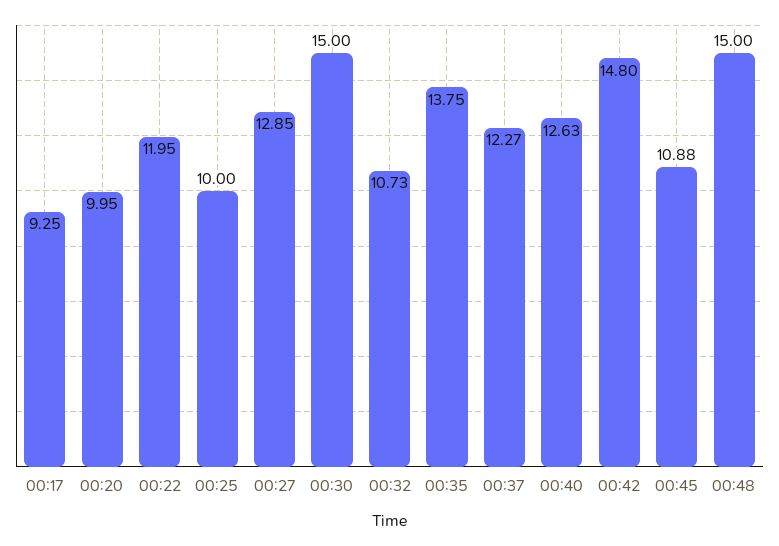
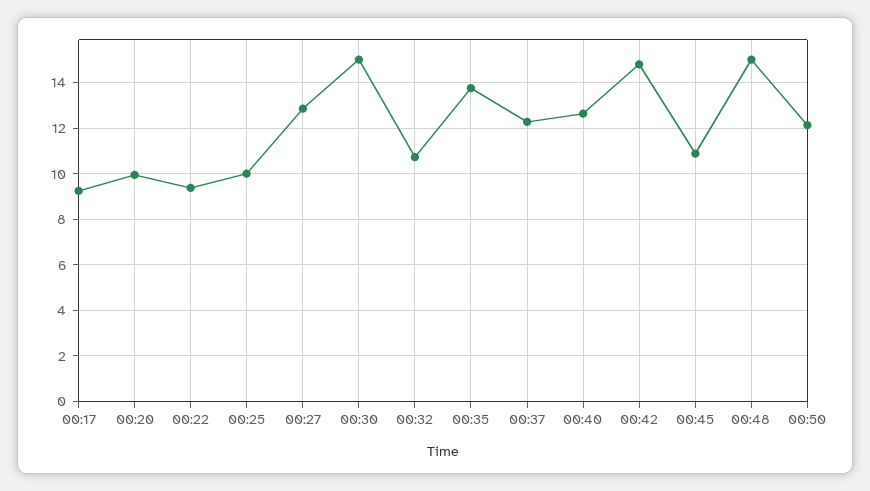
00:22: 11.95 -> 9.5
00:50: none -> 12

